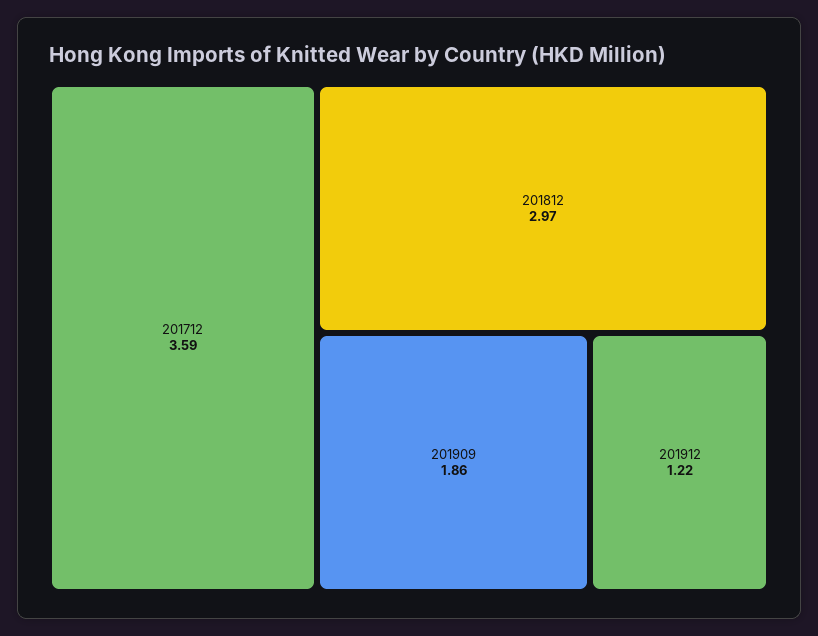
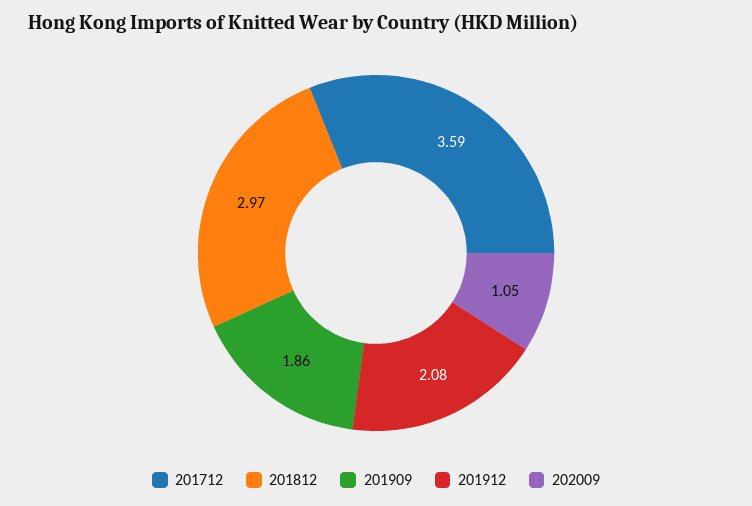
201912: 1.22 -> 2.08
202009: none -> 1.05

